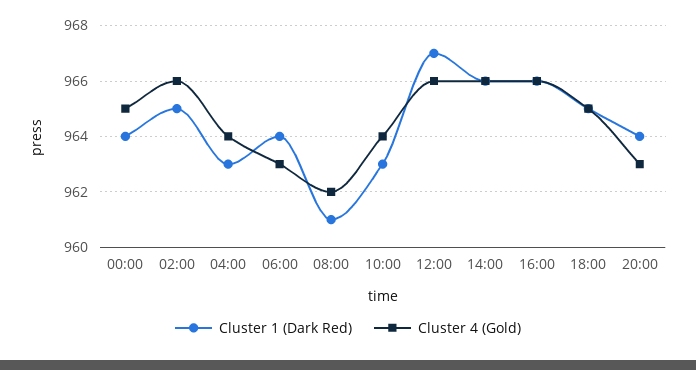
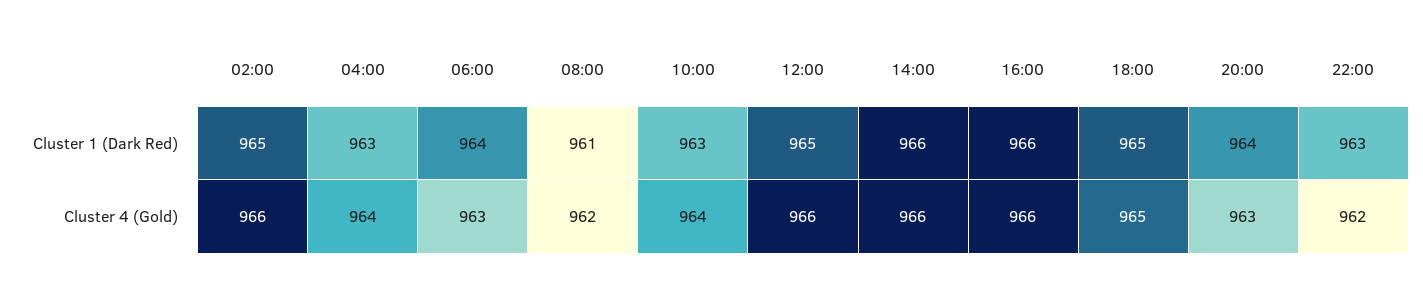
Cluster 1 (Dark Red), 00:00: 964 -> none
Cluster 4 (Gold), 00:00: 965 -> none
Cluster 1 (Dark Red), 12:00: 967 -> 965
Cluster 1 (Dark Red), 22:00: none -> 963
Cluster 4 (Gold), 22:00: none -> 962

